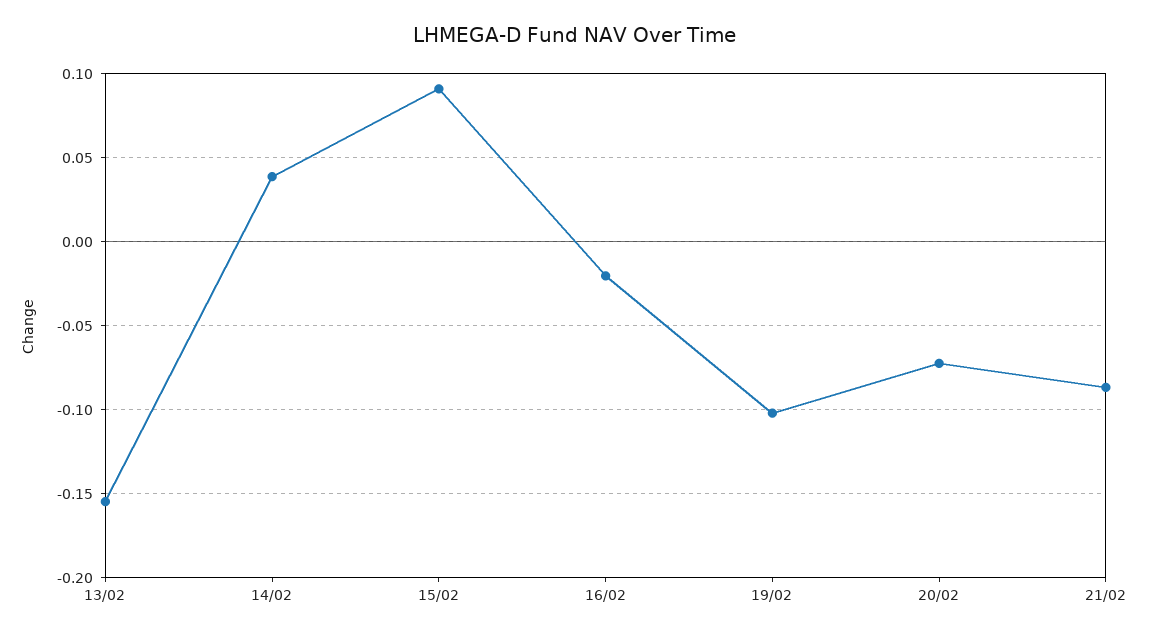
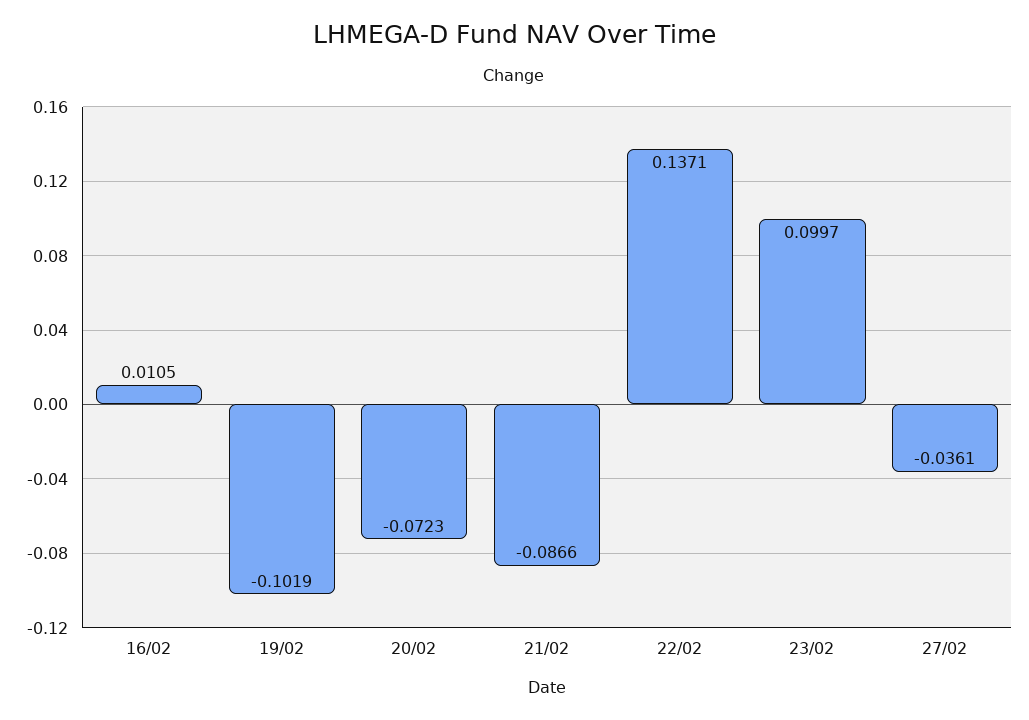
13/02: -0.155 -> none
14/02: 0.04 -> none
15/02: 0.09 -> none
16/02: -0.02 -> 0.0105
22/02: none -> 0.1371
23/02: none -> 0.0997
27/02: none -> -0.0361

